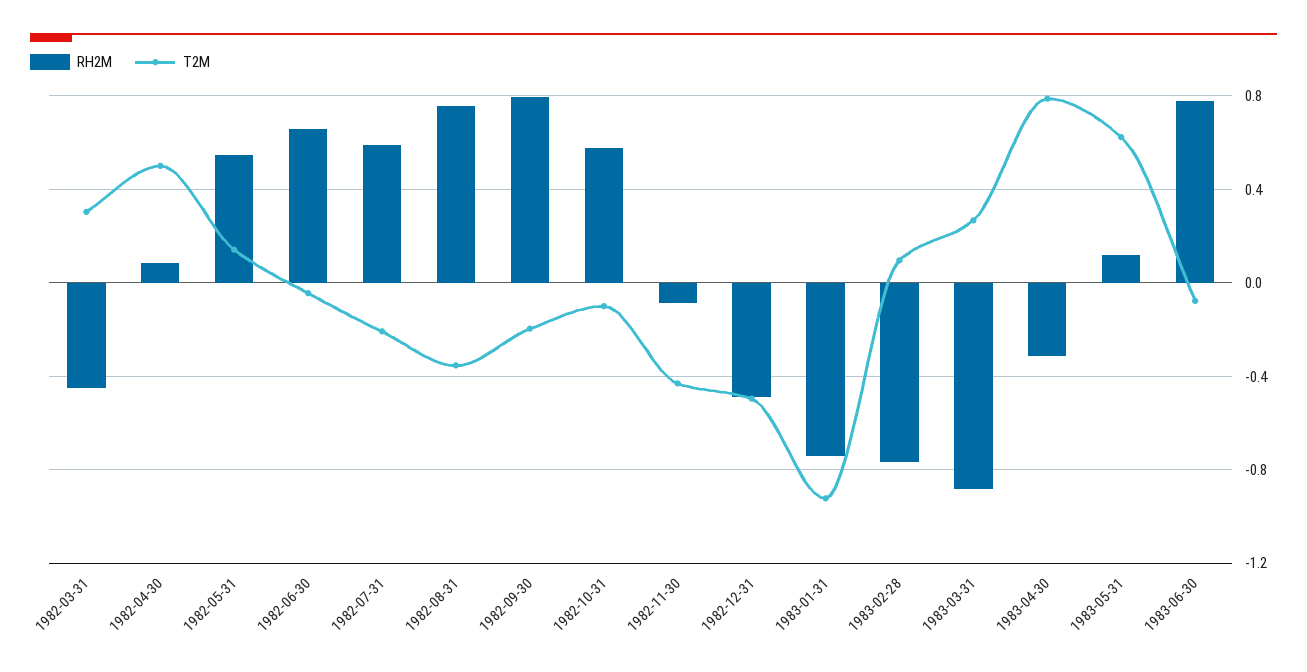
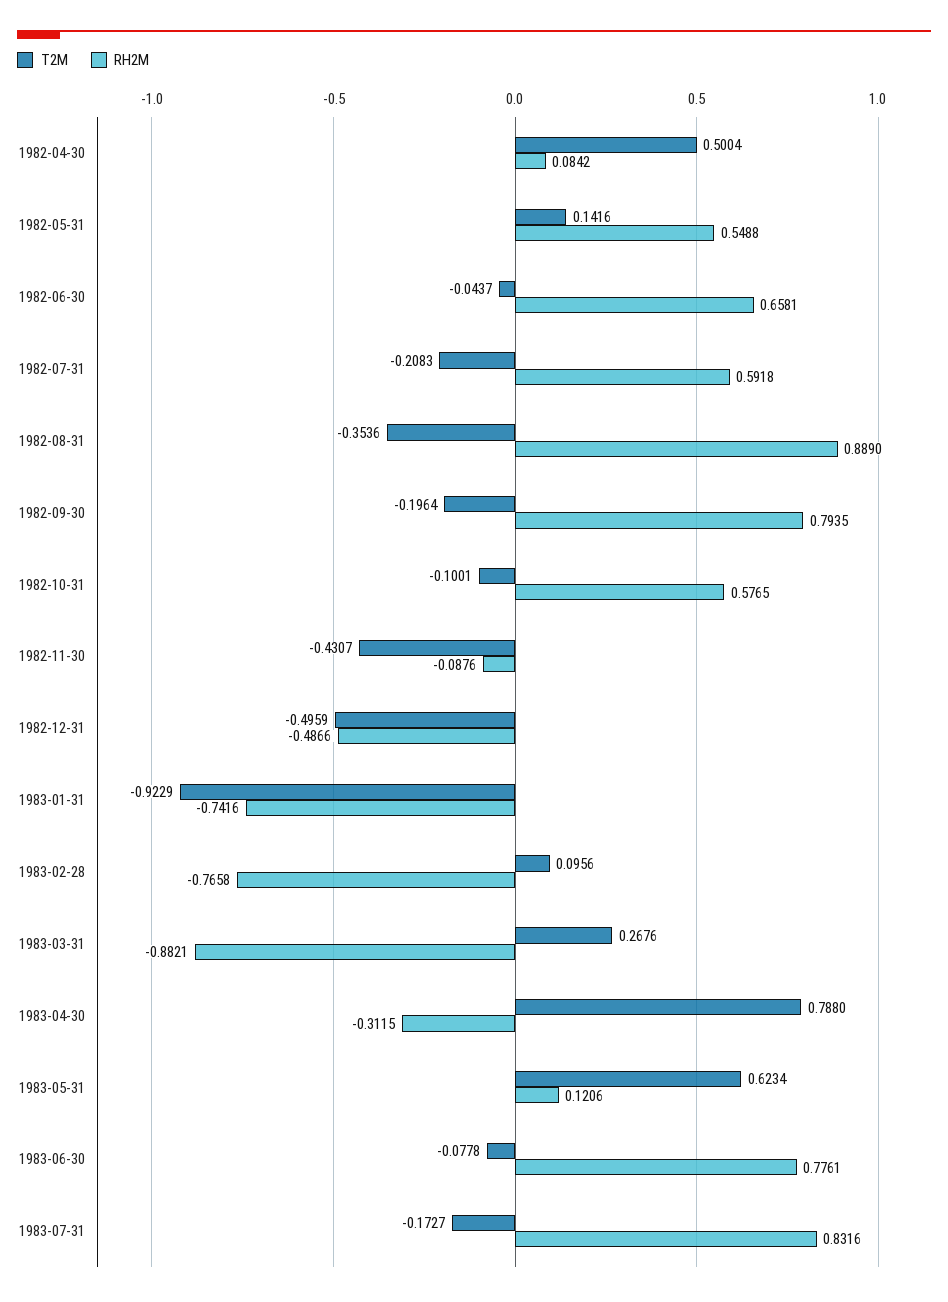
RH2M, 1982-03-31: -0.45 -> none
T2M, 1982-03-31: 0.3 -> none
RH2M, 1982-08-31: 0.75 -> 0.889
T2M, 1983-07-31: none -> -0.1727
RH2M, 1983-07-31: none -> 0.8316

